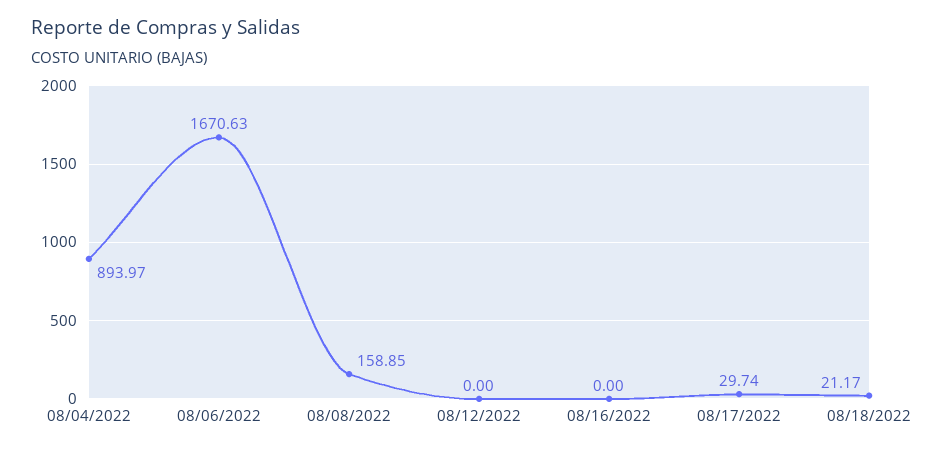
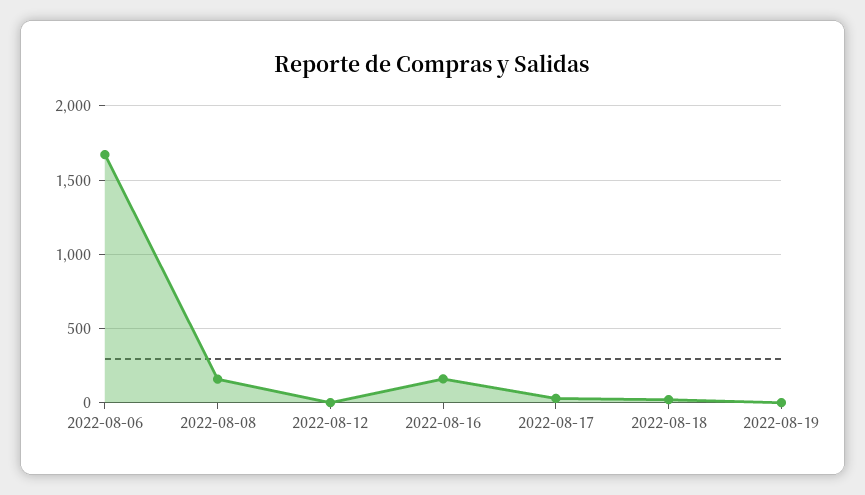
08/04/2022: 893.97 -> none
08/16/2022: 0 -> 150
2022-08-19: none -> 0

